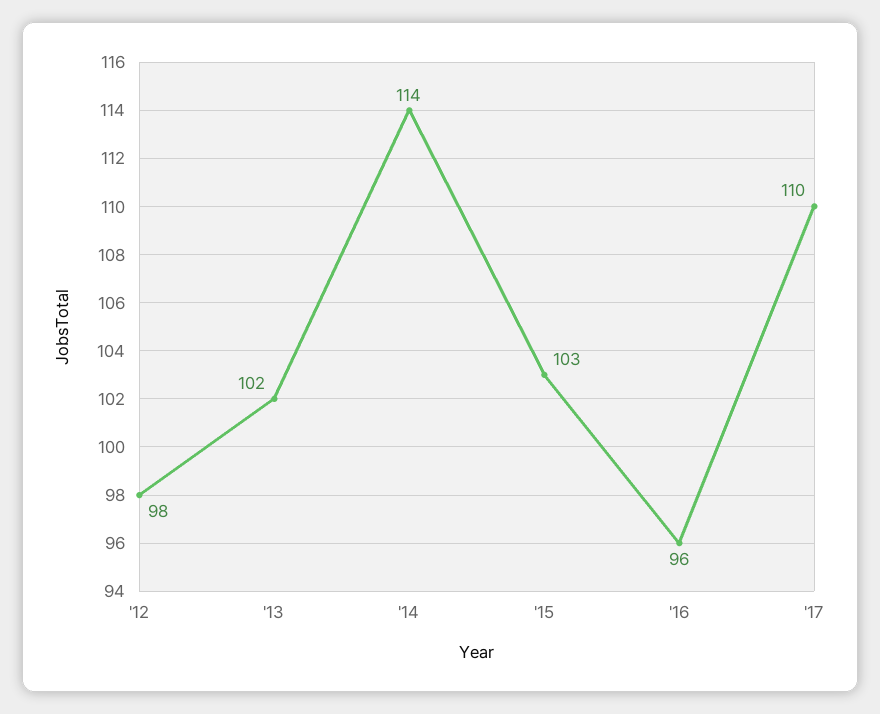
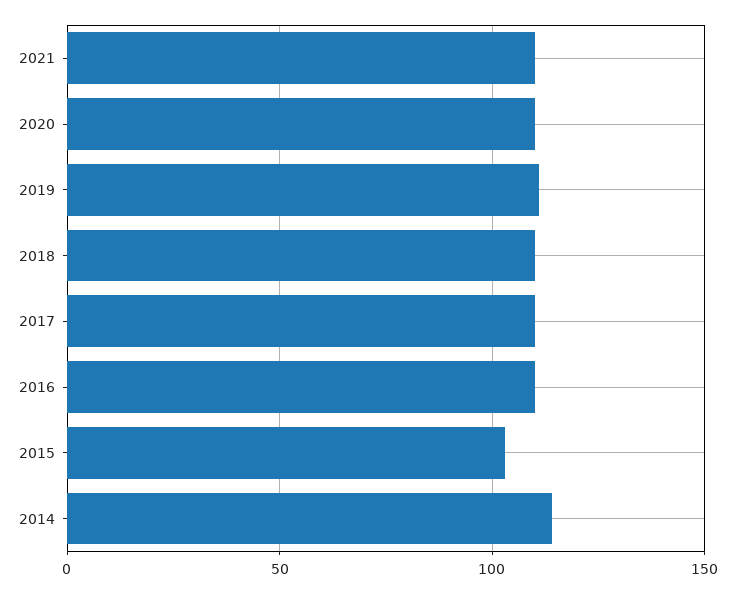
'12: 98 -> none
'13: 102 -> none
'16: 96 -> 110
2021: none -> 110
2020: none -> 110
2019: none -> 110
2018: none -> 110

